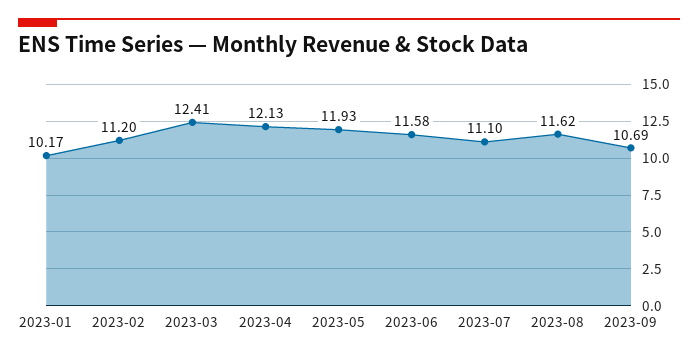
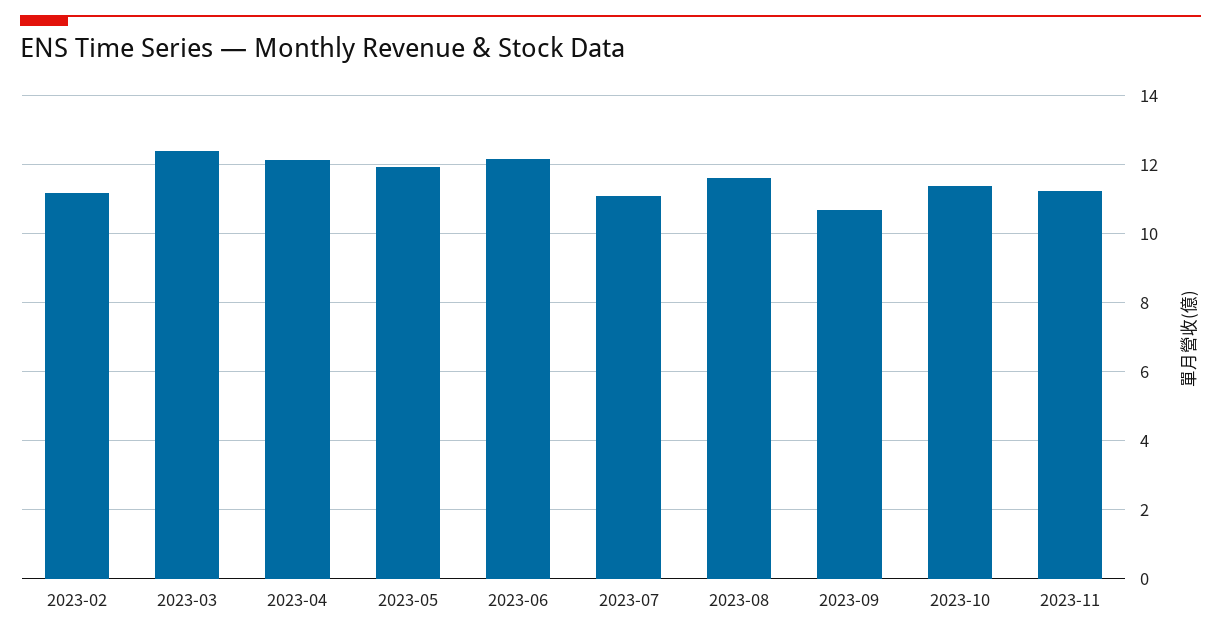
2023-01: 10.17 -> none
2023-06: 11.58 -> 12.2
2023-10: none -> 11.4
2023-11: none -> 11.2

